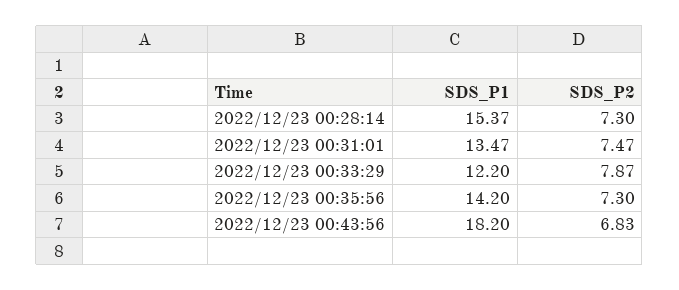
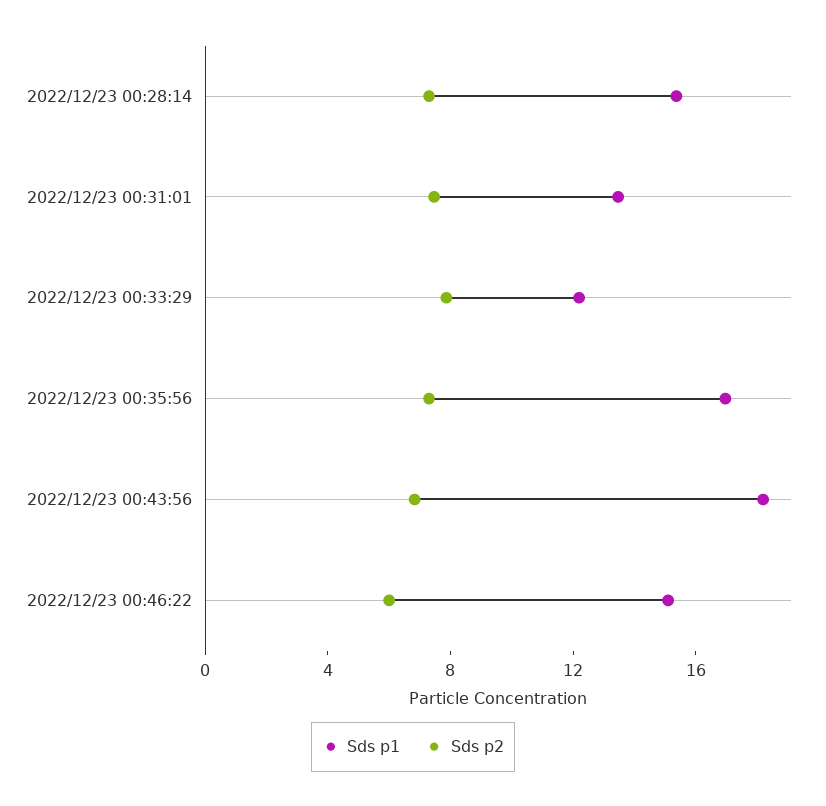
SDS_P1, 2022/12/23 00:35:56: 14.2 -> 17
SDS_P1, 2022/12/23 00:46:22: none -> 15
SDS_P2, 2022/12/23 00:46:22: none -> 6

